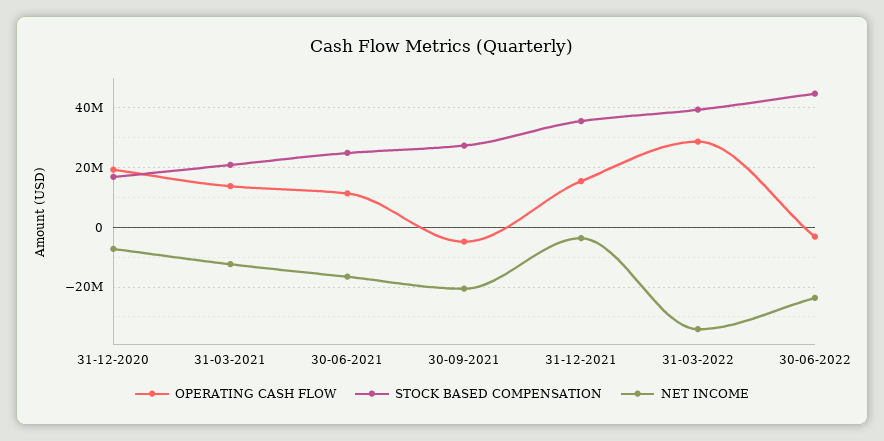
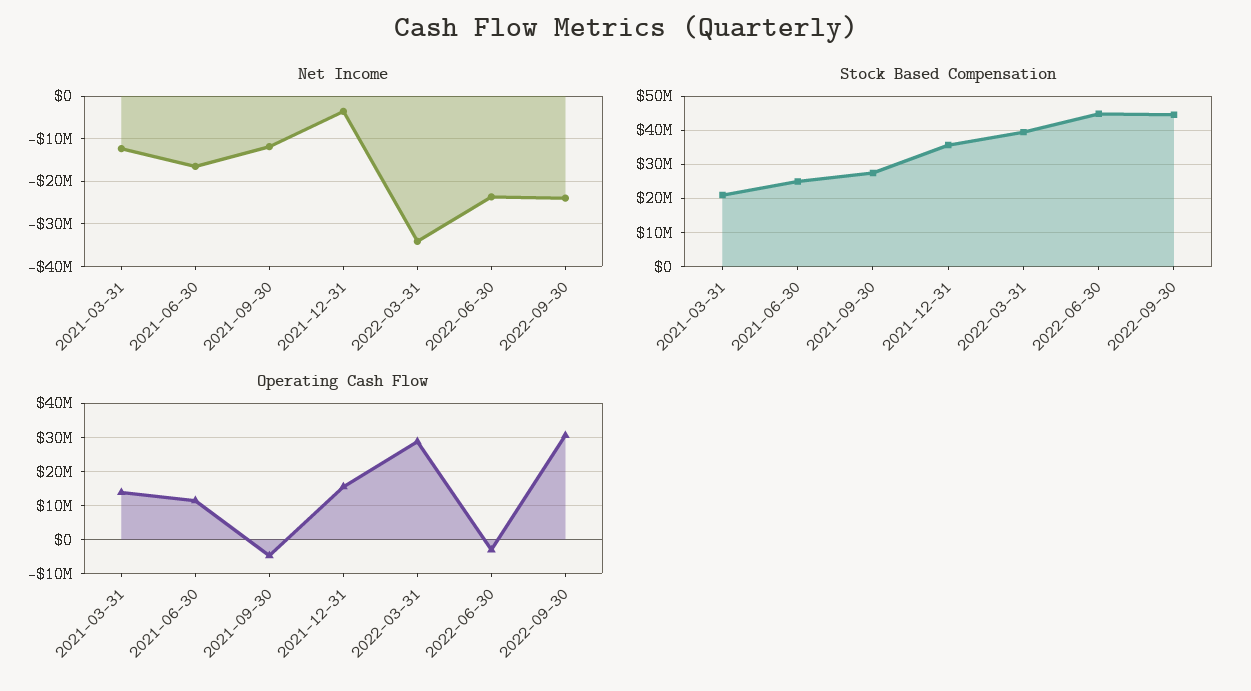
OPERATING CASH FLOW, 31-12-2020: 20000000 -> none
STOCK BASED COMPENSATION, 31-12-2020: 17500000 -> none
NET INCOME, 31-12-2020: -7500000 -> none
NET INCOME, 30-09-2021: -20000000 -> -12000000
NET INCOME, 2022-09-30: none -> -24000000
STOCK BASED COMPENSATION, 2022-09-30: none -> 44000000
OPERATING CASH FLOW, 2022-09-30: none -> 30000000

